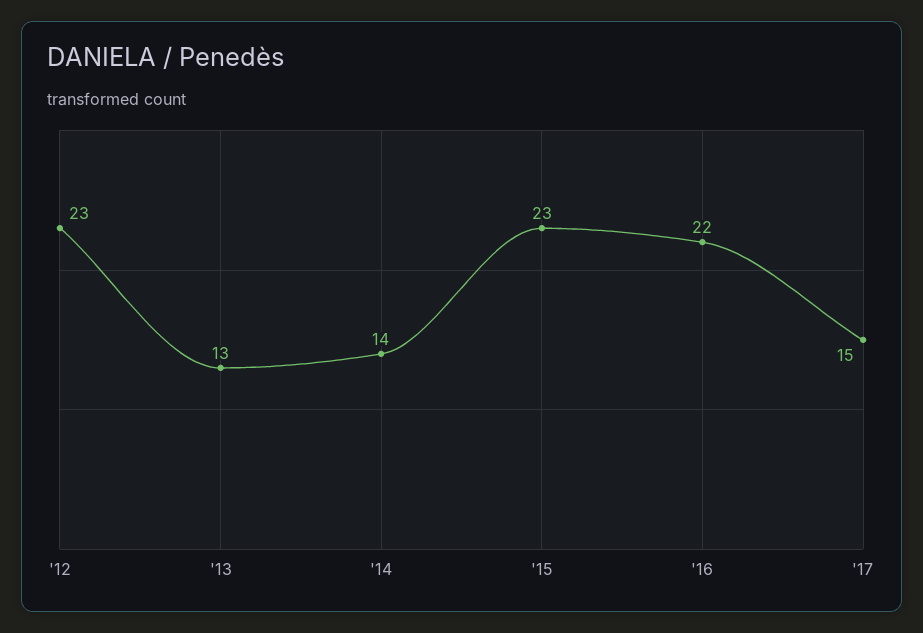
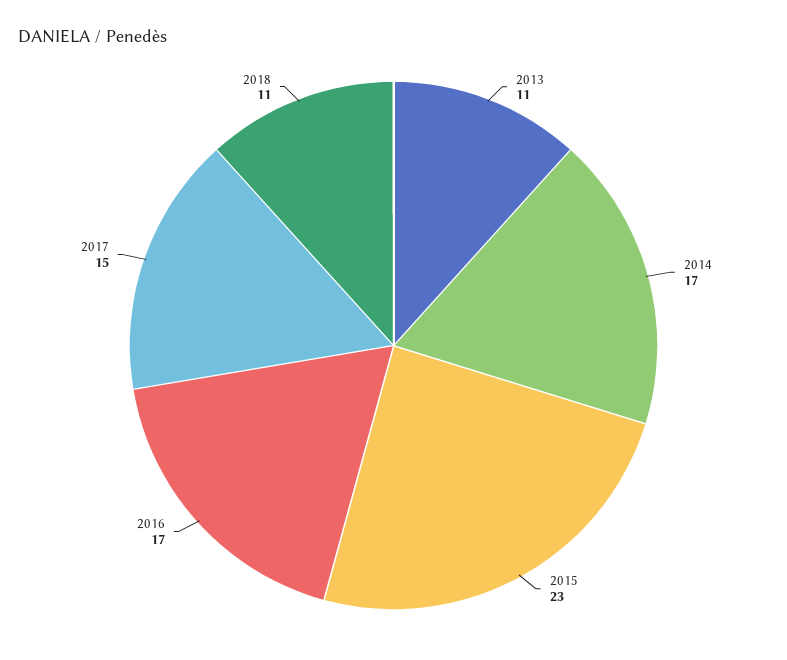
'12: 23 -> none
'13: 13 -> 11
'14: 14 -> 17
'16: 22 -> 17
2018: none -> 11

